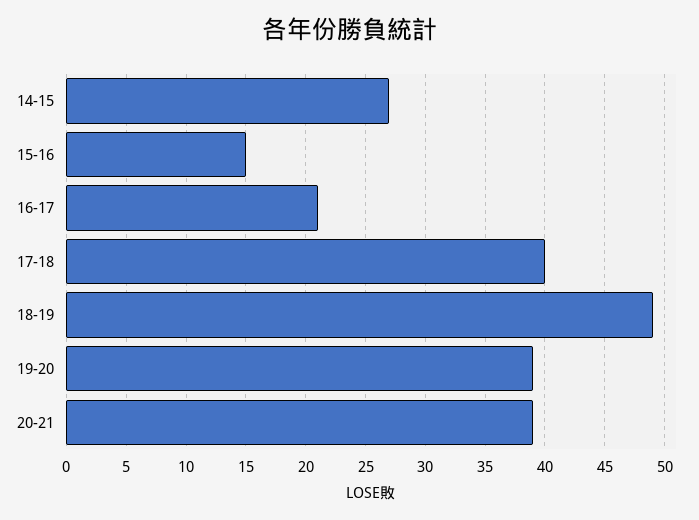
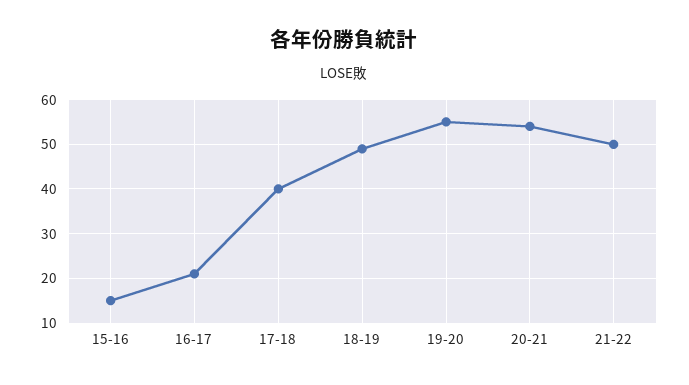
14-15: 27 -> none
19-20: 39 -> 55
20-21: 39 -> 55
21-22: none -> 50

